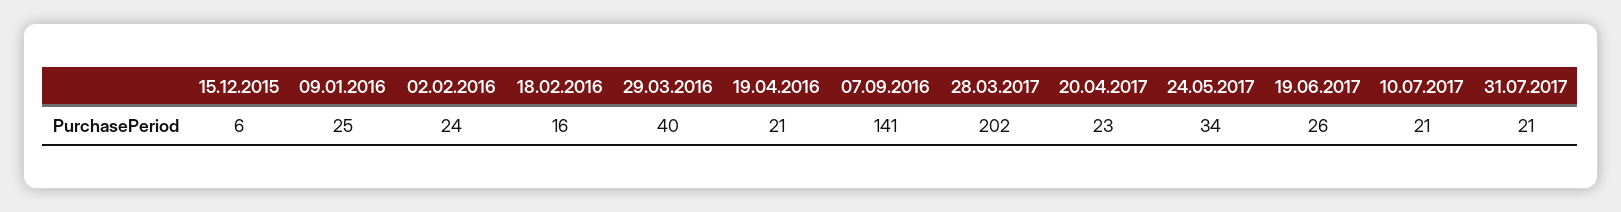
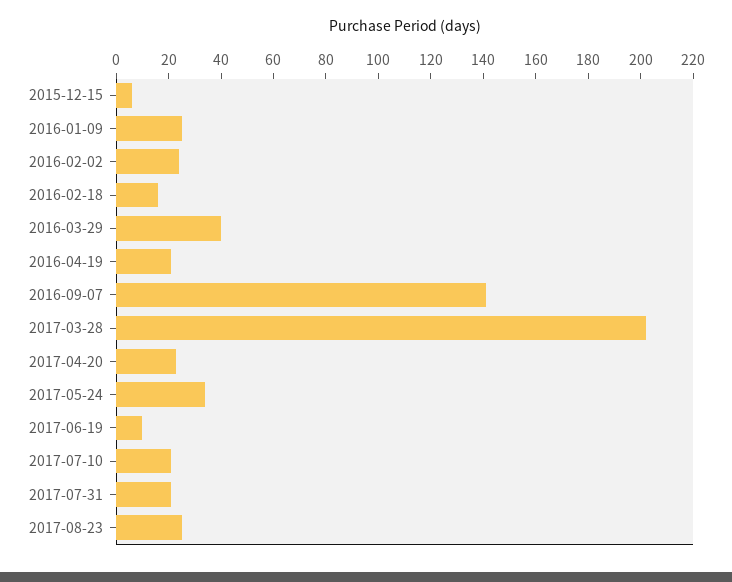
19.06.2017: 26 -> 10
2017-08-23: none -> 25

